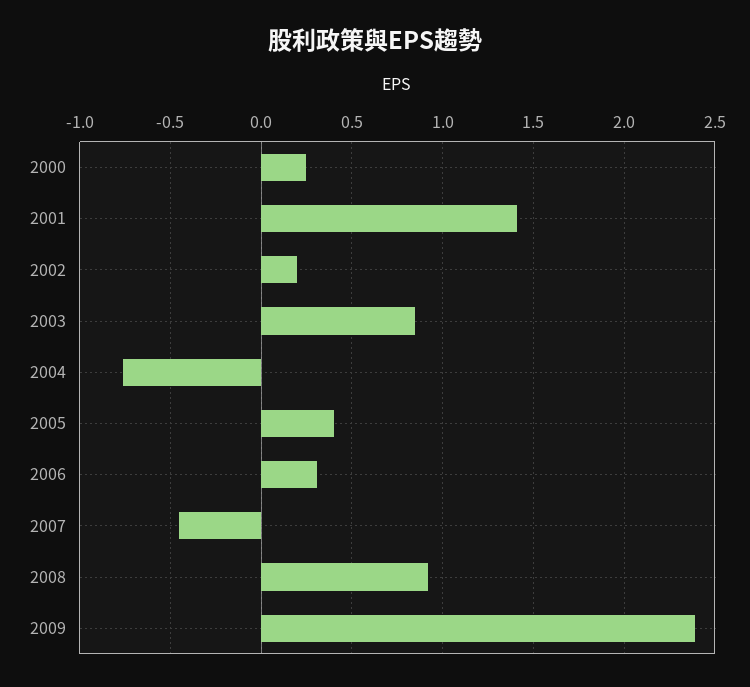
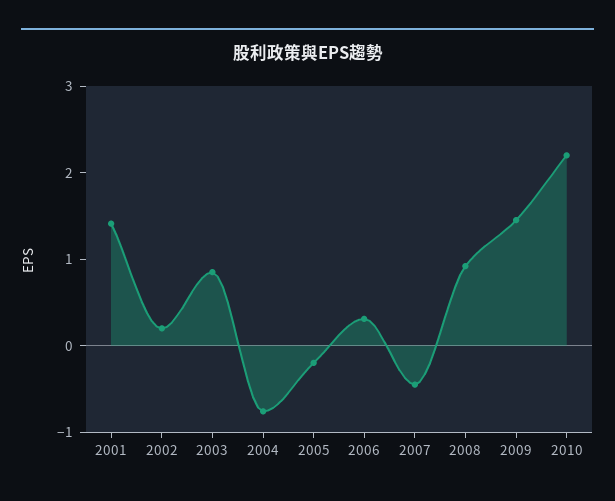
2000: 0.25 -> none
2005: 0.4 -> -0.2
2009: 2.4 -> 1.4
2010: none -> 2.2

